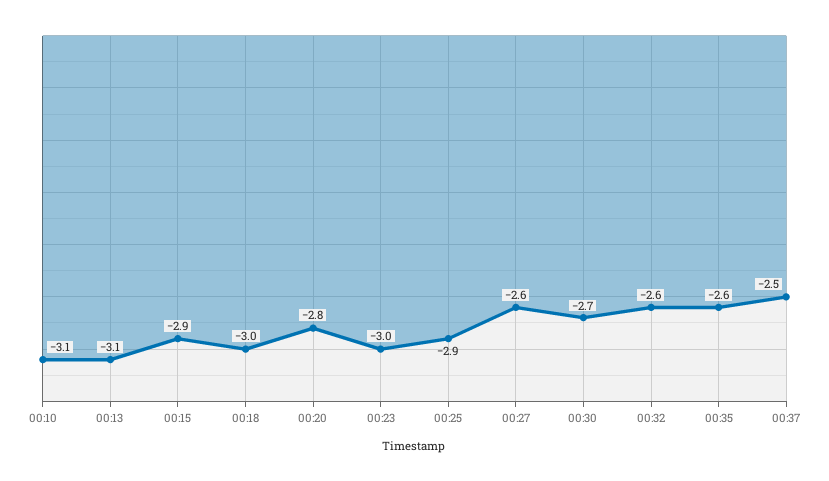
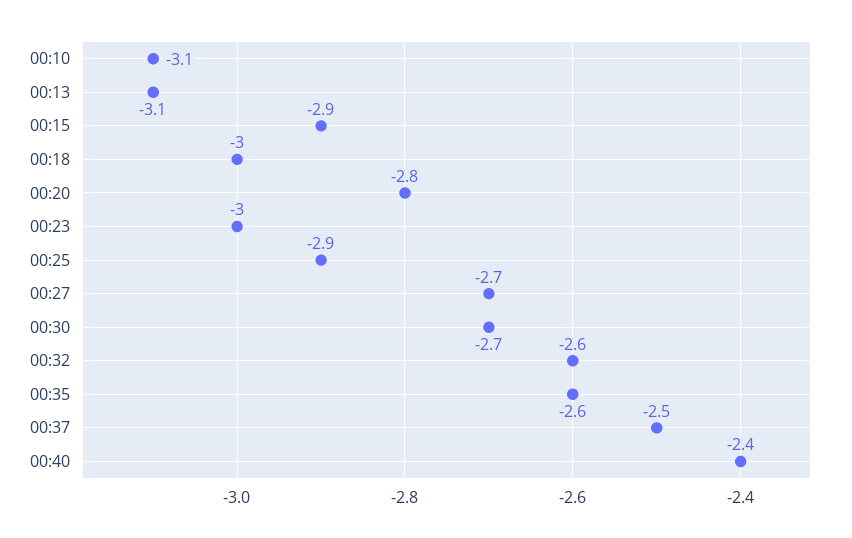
00:27: -2.6 -> -2.7
00:40: none -> -2.4

